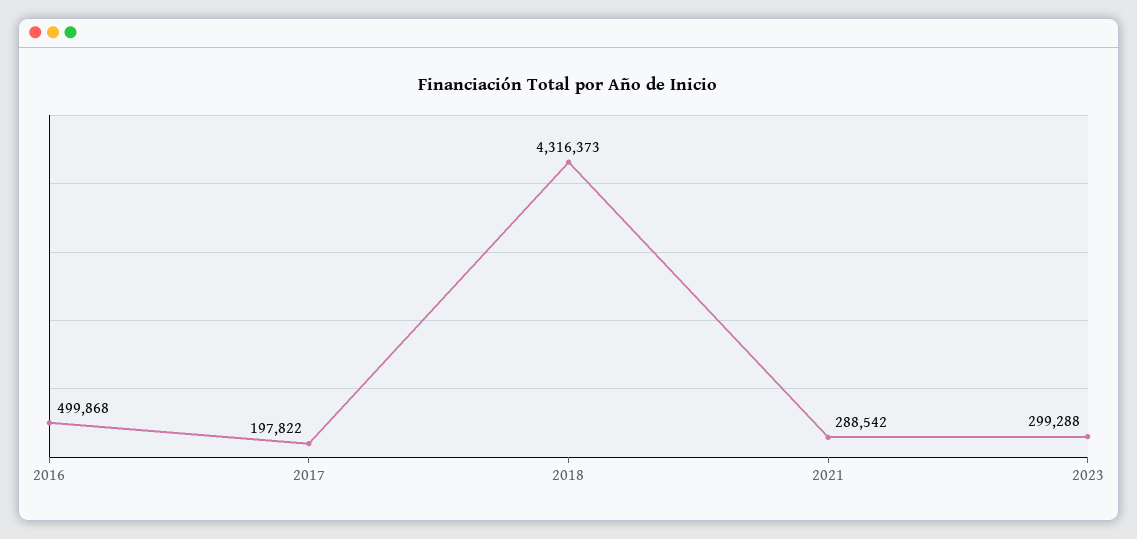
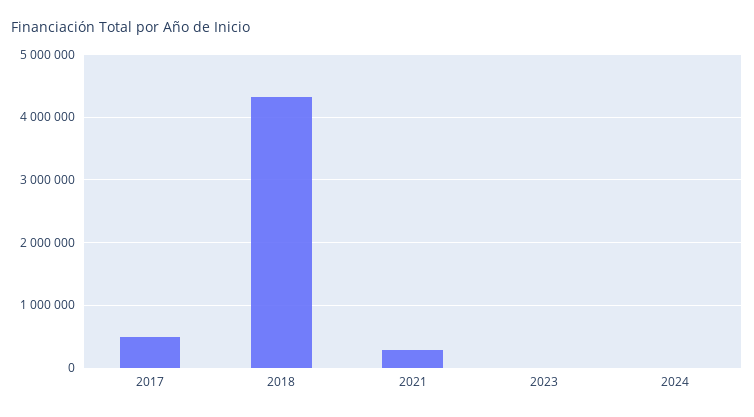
2016: 499868 -> none
2017: 197822 -> 500000
2023: 299288 -> 0
2024: none -> 0

